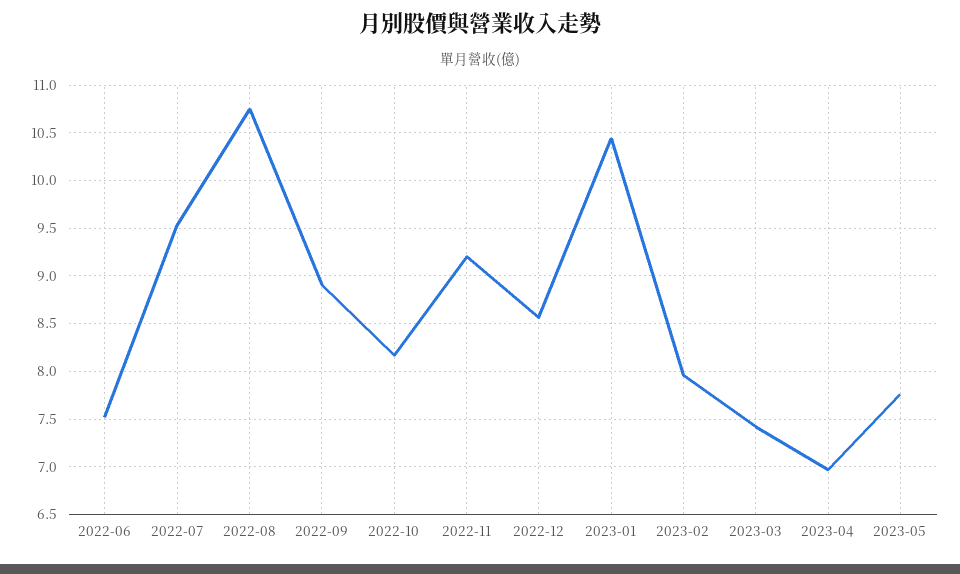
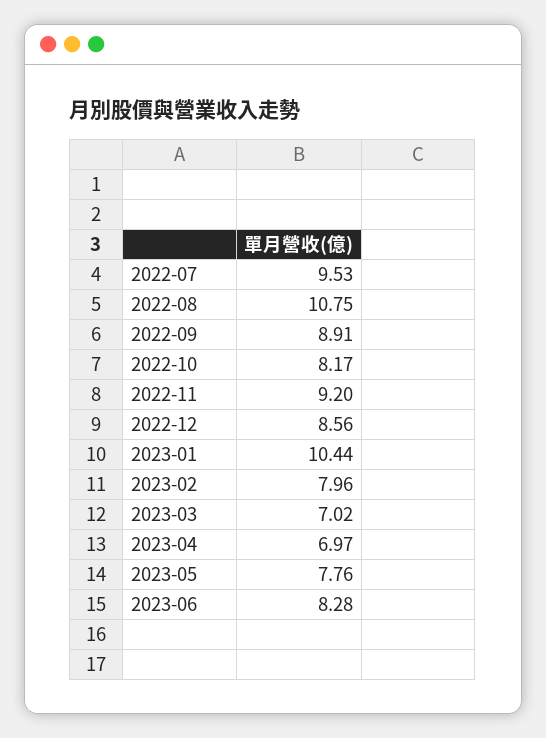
2022-06: 7.5 -> none
2023-03: 7.4 -> 7.02
2023-06: none -> 8.28

